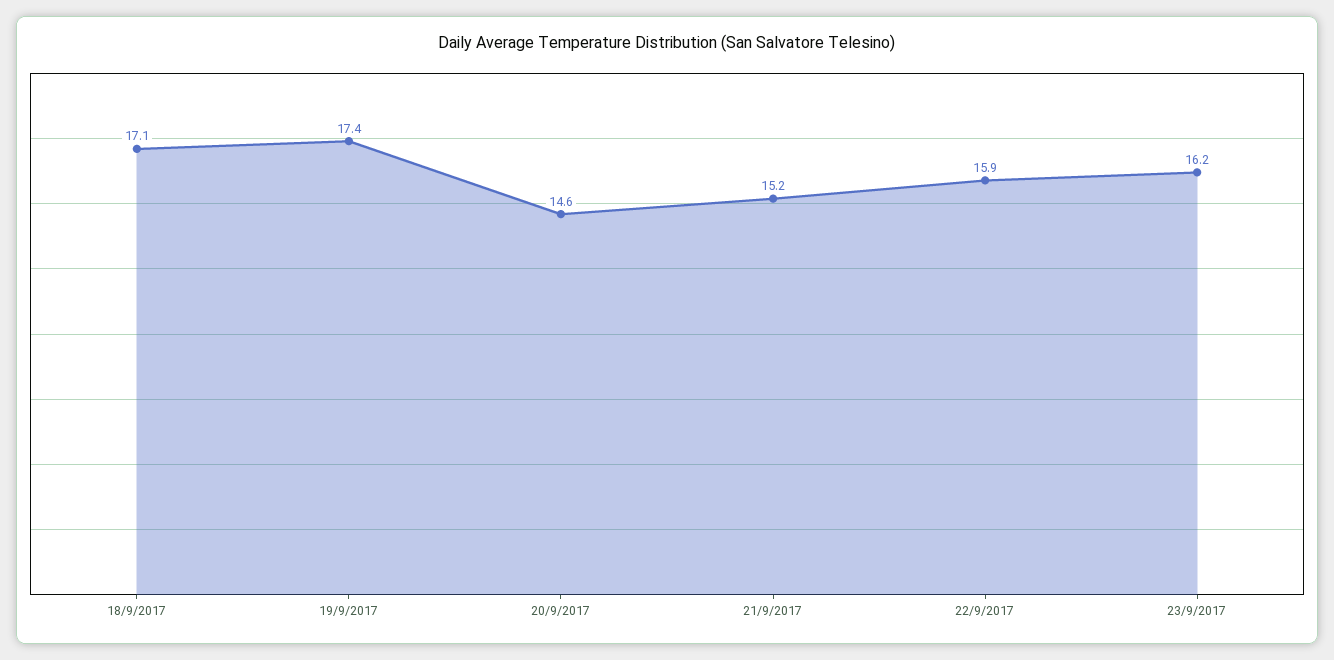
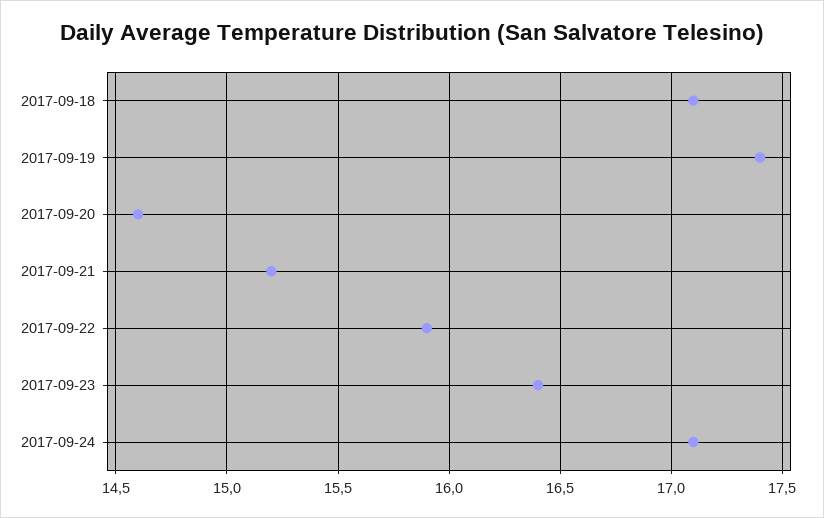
23/9/2017: 16.2 -> 16.4
2017-09-24: none -> 17.1

